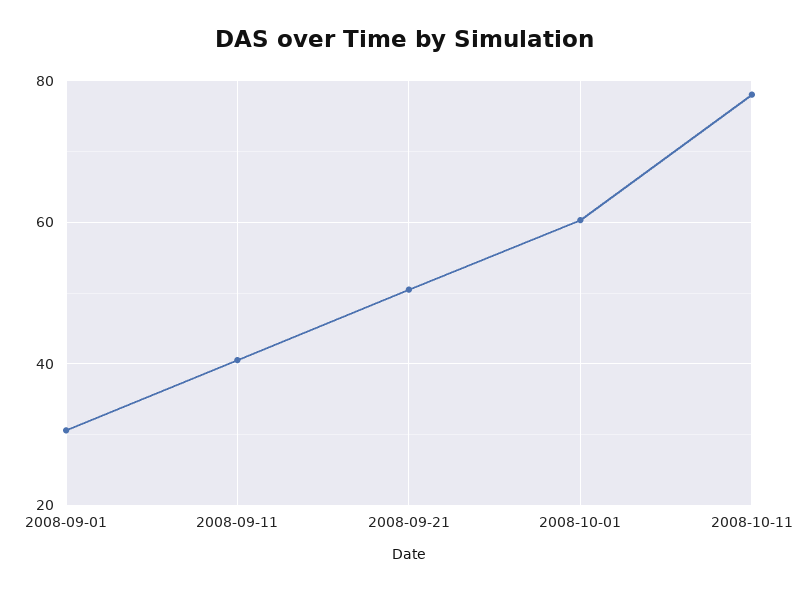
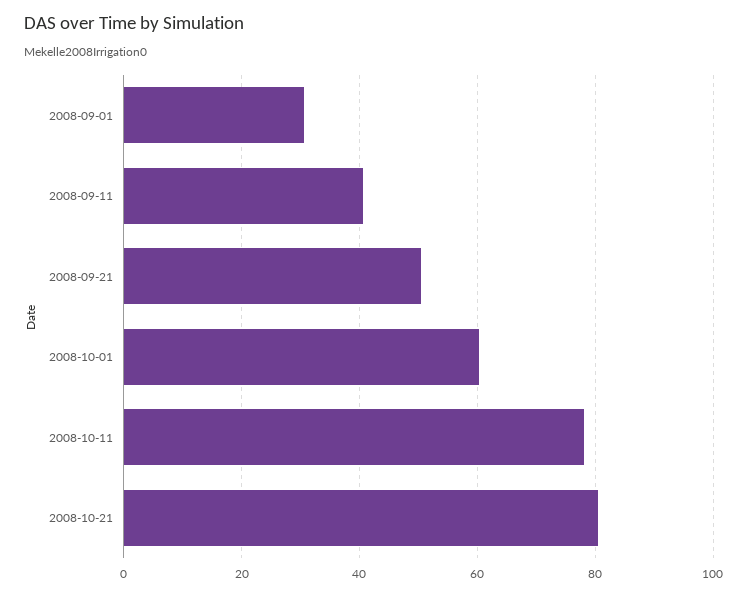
2008-10-21: none -> 80

